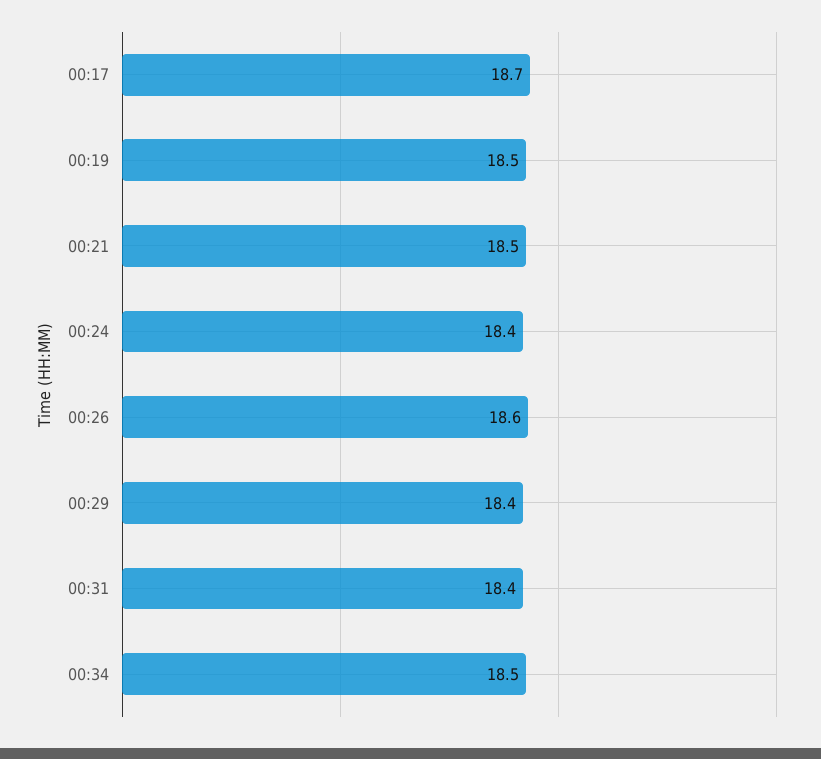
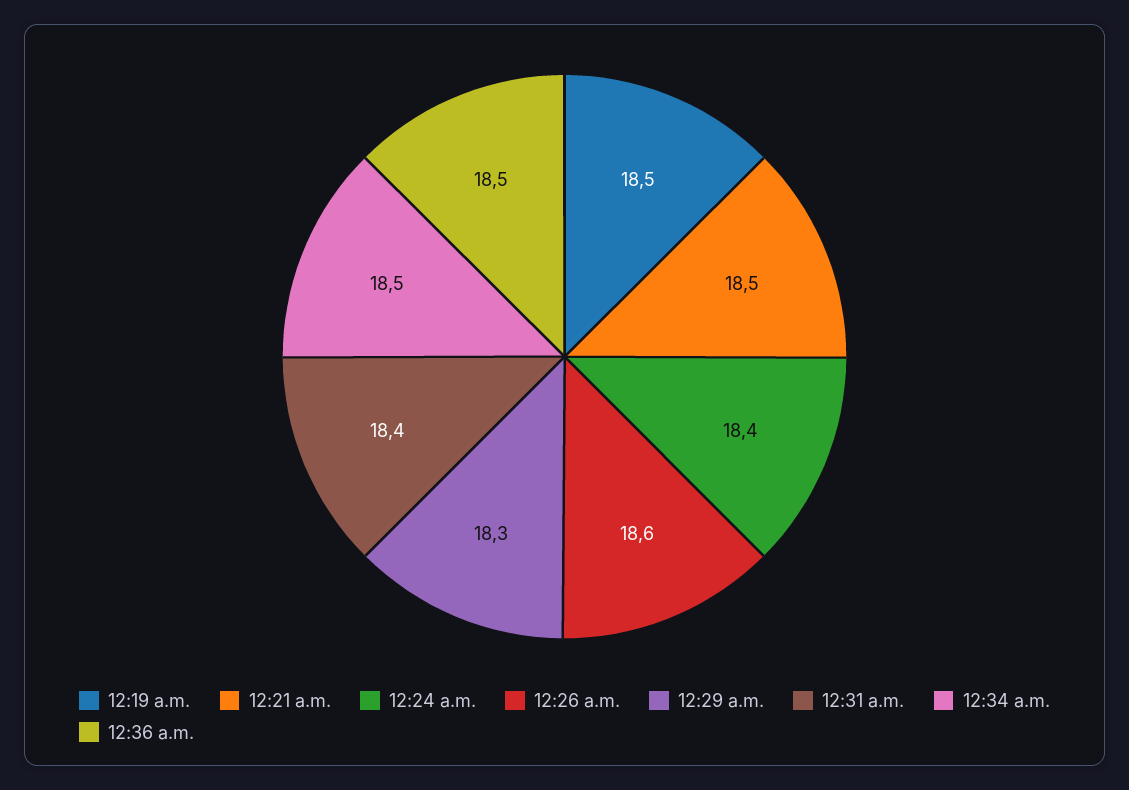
00:17: 18.7 -> none
00:29: 18.4 -> 18.3
12:36 a.m.: none -> 18.5

